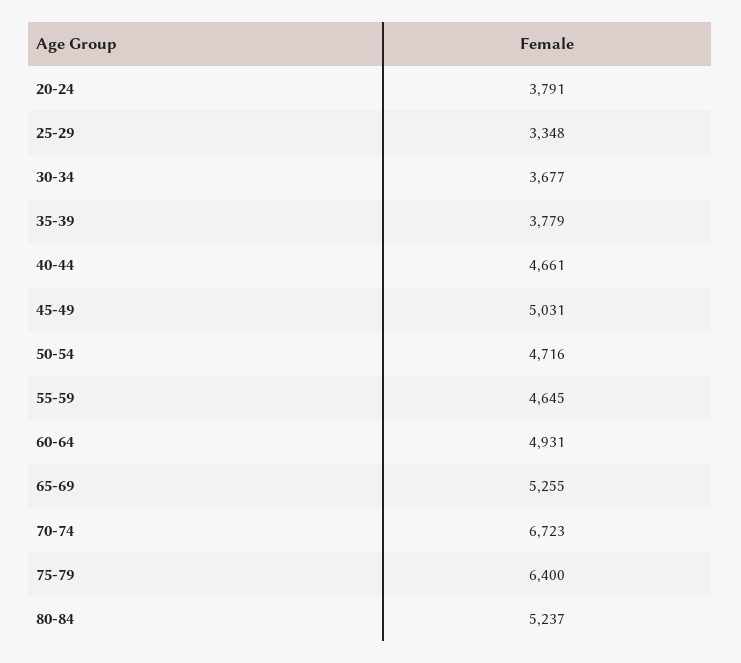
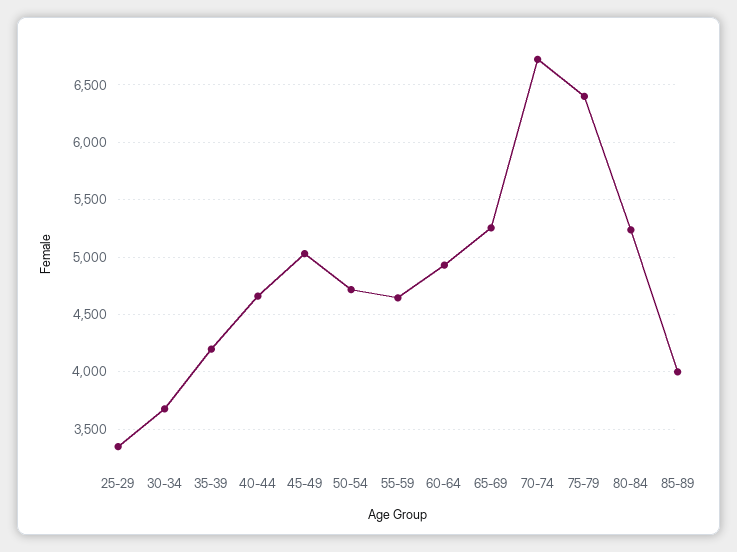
20-24: 3791 -> none
35-39: 3779 -> 4200
85-89: none -> 4000

